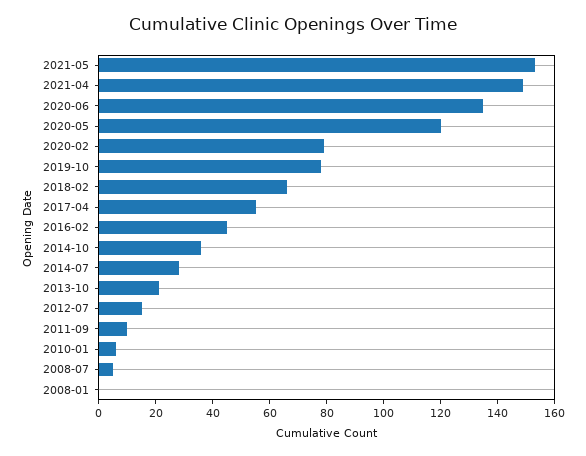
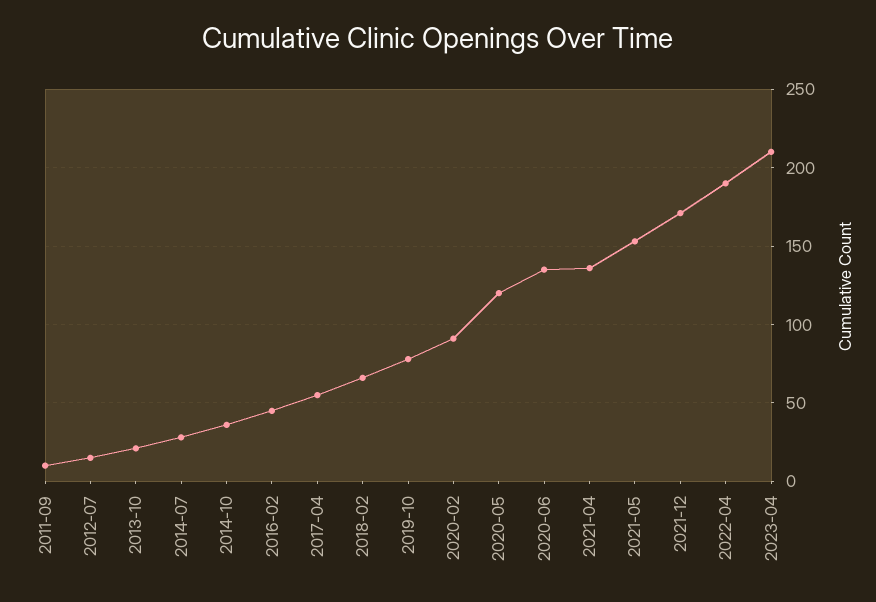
2021-04: 150 -> 135
2020-02: 80 -> 90
2010-01: 5 -> none
2008-07: 5 -> none
2008-01: 0 -> none
2021-12: none -> 170
2022-04: none -> 190
2023-04: none -> 210

